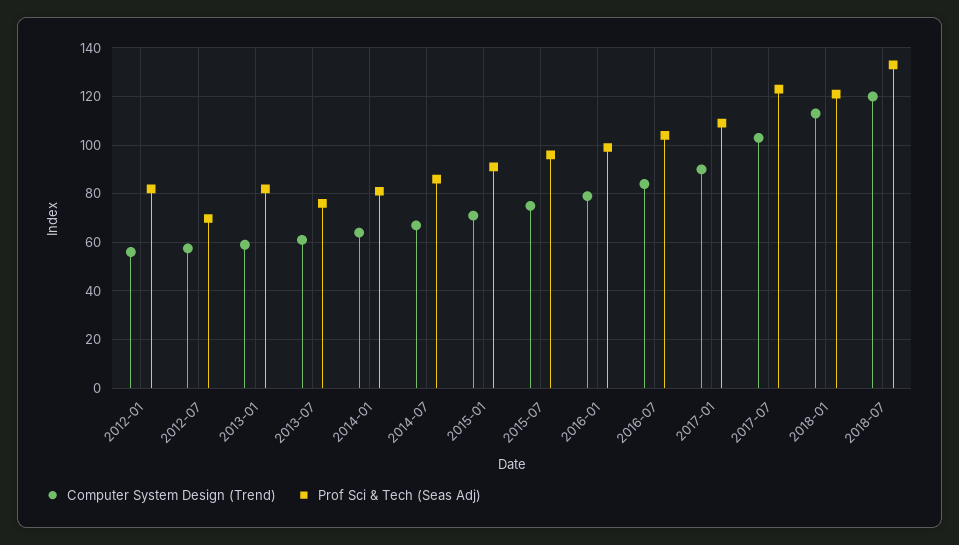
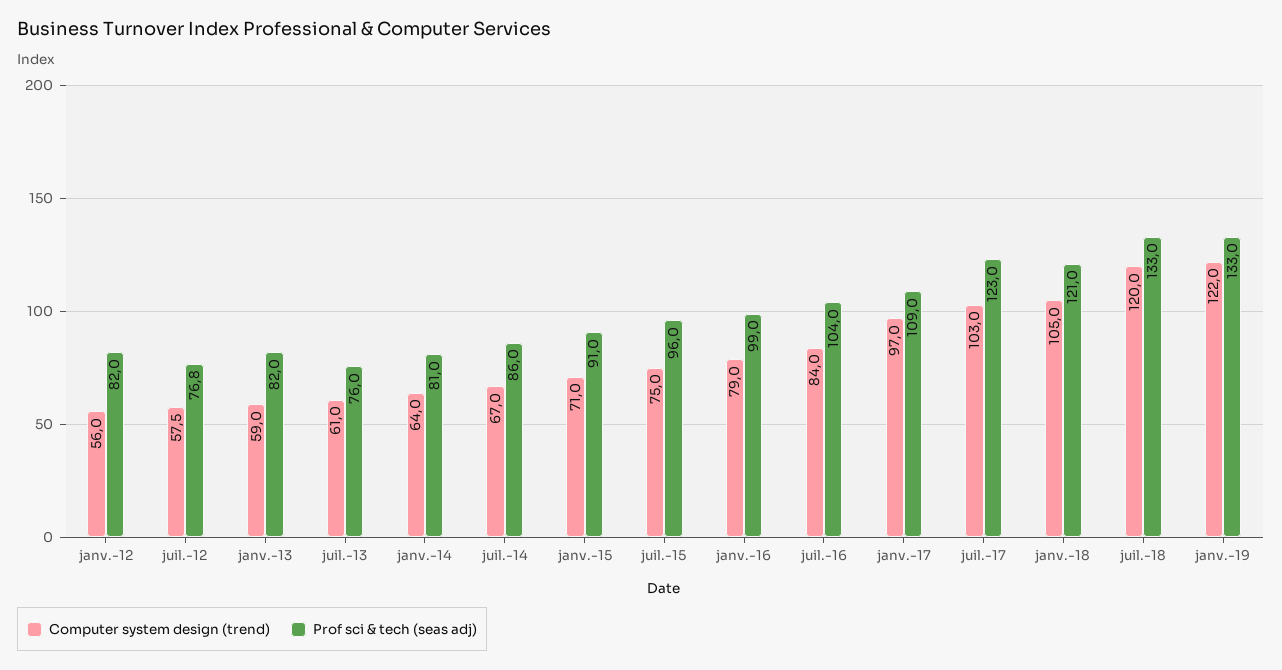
Prof Sci & Tech (Seas Adj), 2012-07: 70 -> 76.8
Computer System Design (Trend), 2017-01: 90 -> 97
Computer System Design (Trend), 2018-01: 112.5 -> 105
Computer System Design (Trend), janv.-19: none -> 122
Prof Sci & Tech (Seas Adj), janv.-19: none -> 133

